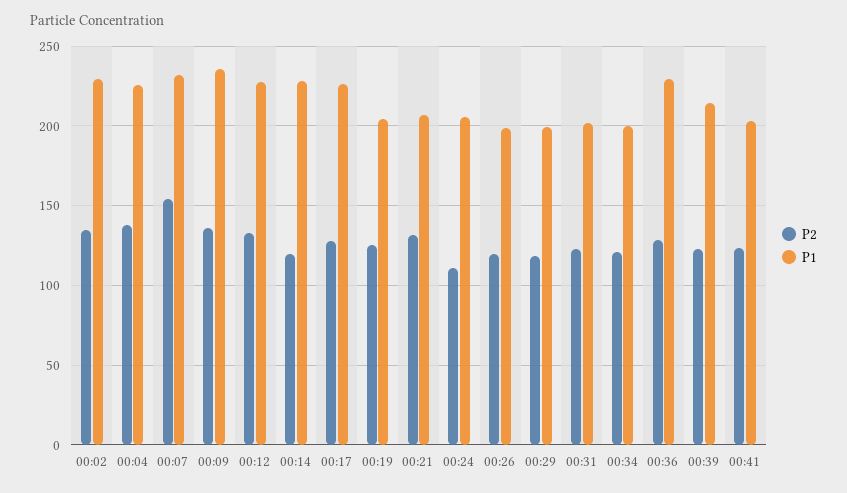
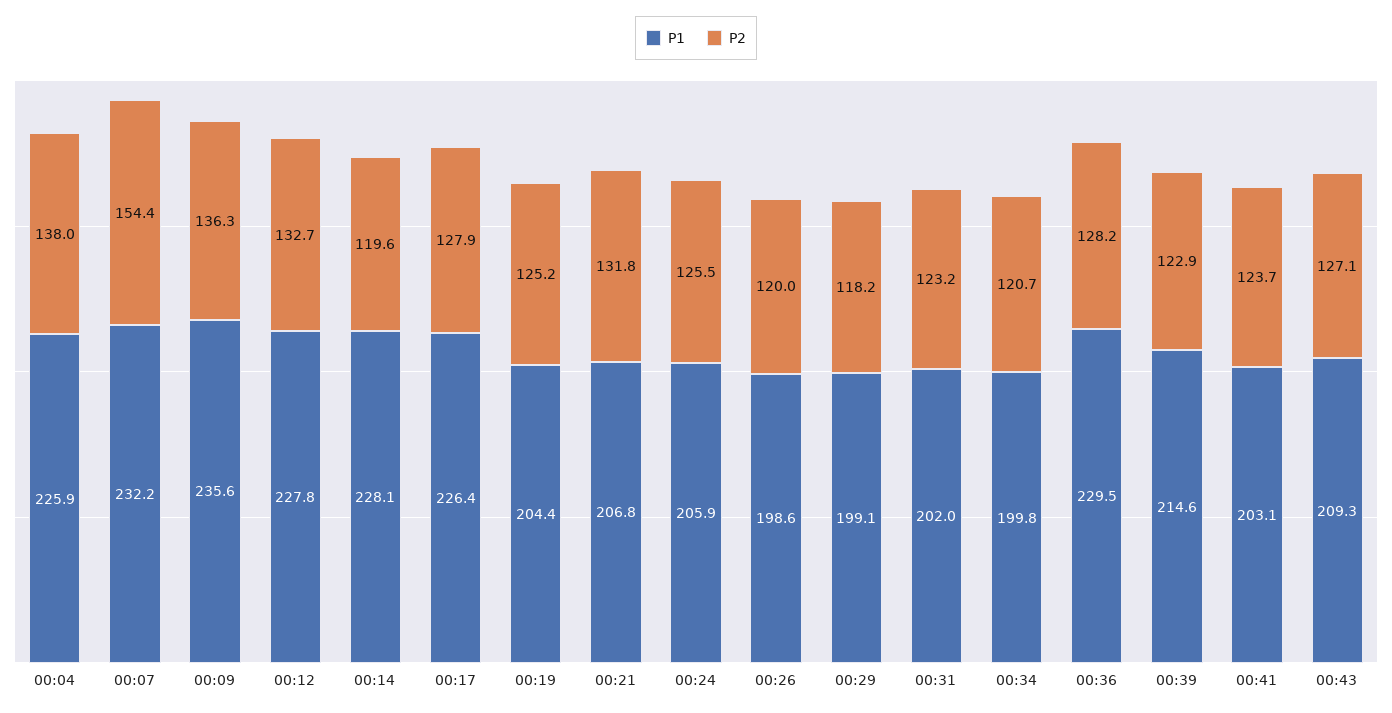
P2, 00:02: 135 -> none
P1, 00:02: 230 -> none
P2, 00:24: 110 -> 125.5
P1, 00:43: none -> 209.3
P2, 00:43: none -> 127.1

